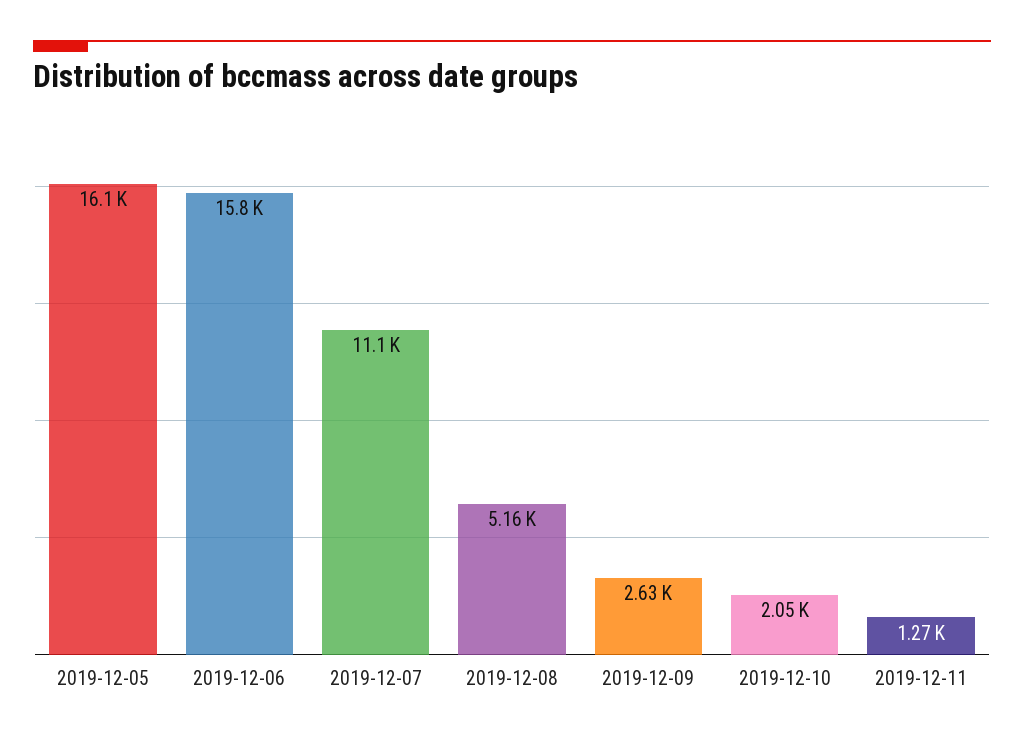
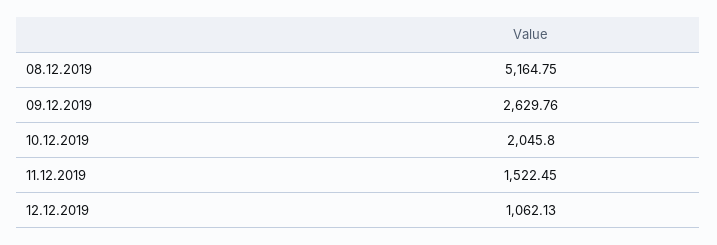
2019-12-05: 16100 -> none
2019-12-06: 15800 -> none
2019-12-07: 11100 -> none
2019-12-11: 1270 -> 1522.45
12.12.2019: none -> 1062.13

